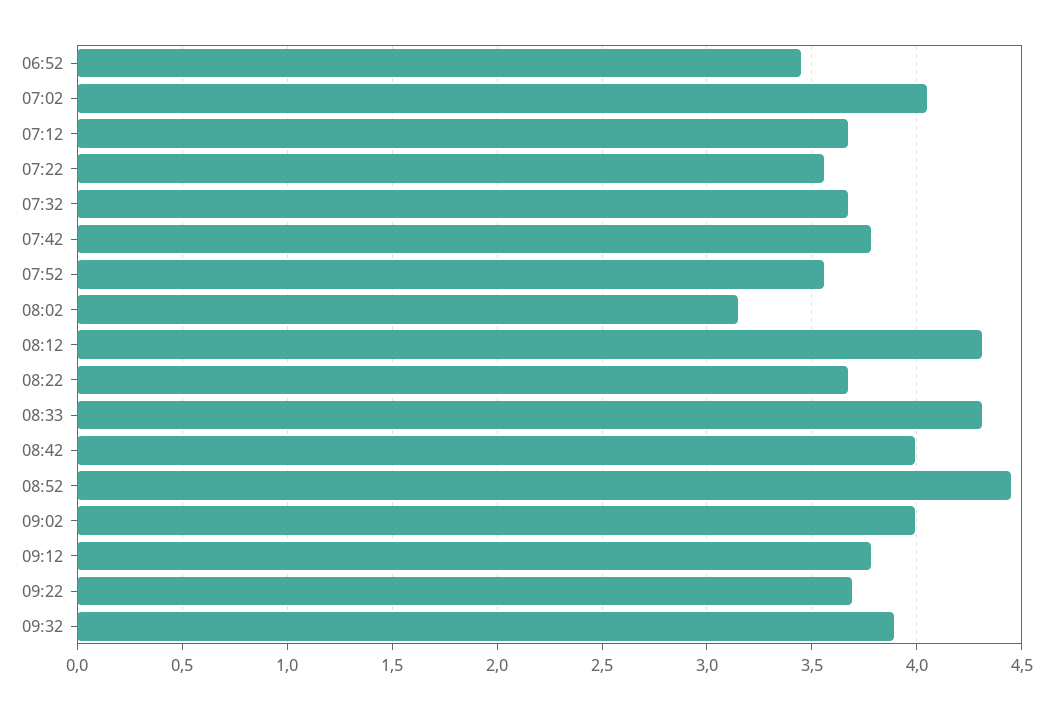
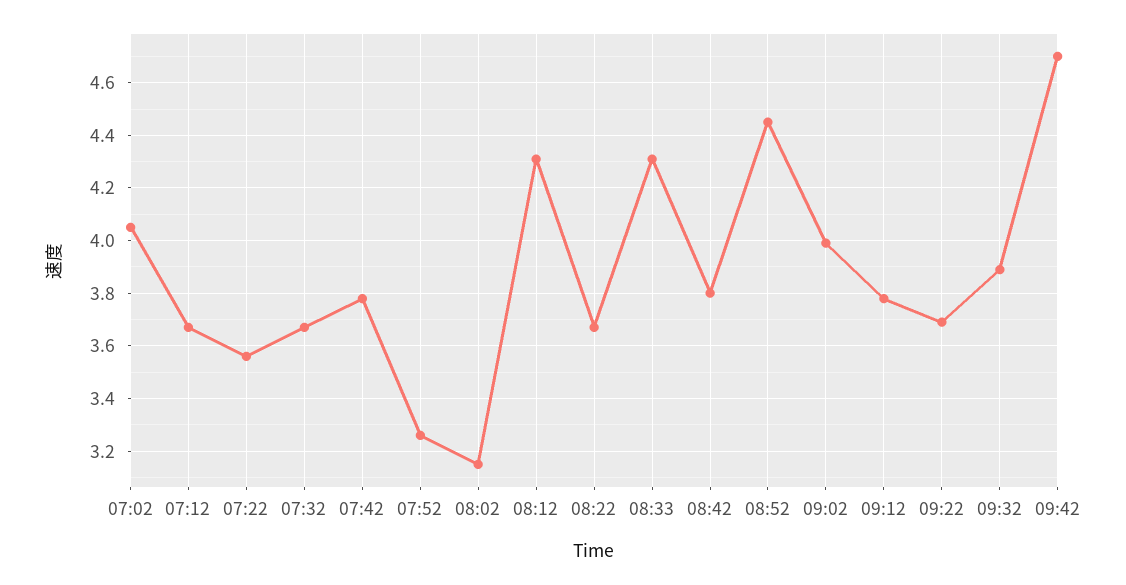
06:52: 3.45 -> none
07:52: 3.55 -> 3.25
08:42: 4 -> 3.8
09:42: none -> 4.7

